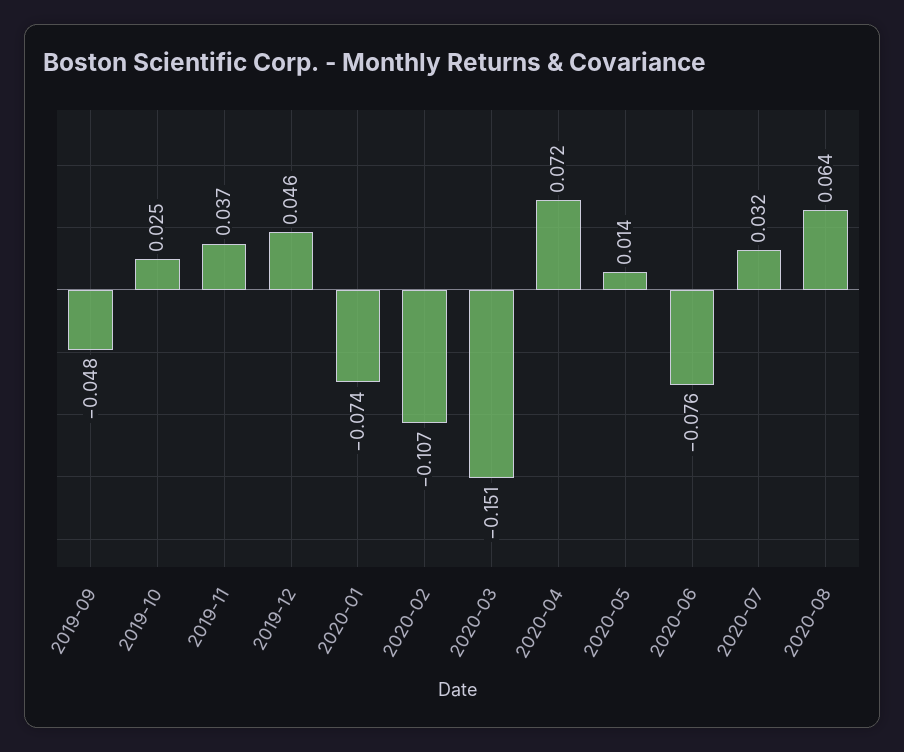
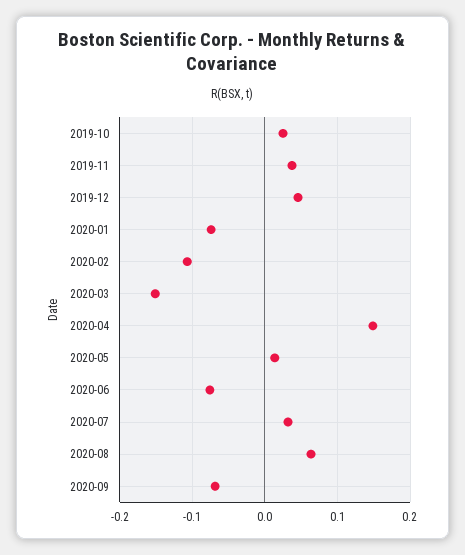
2019-09: -0.048 -> none
2020-04: 0.072 -> 0.15
2020-09: none -> -0.07

